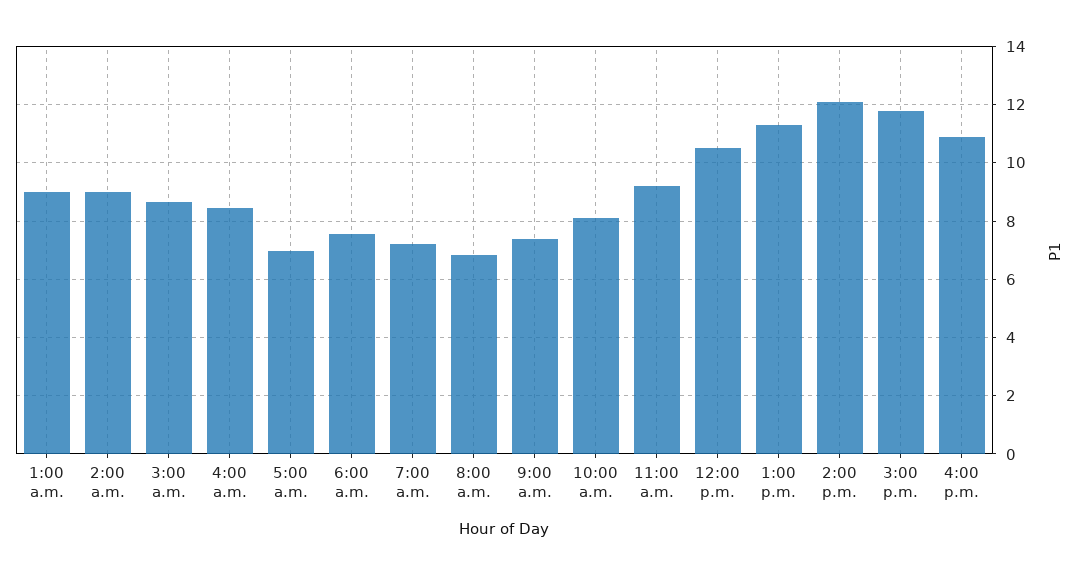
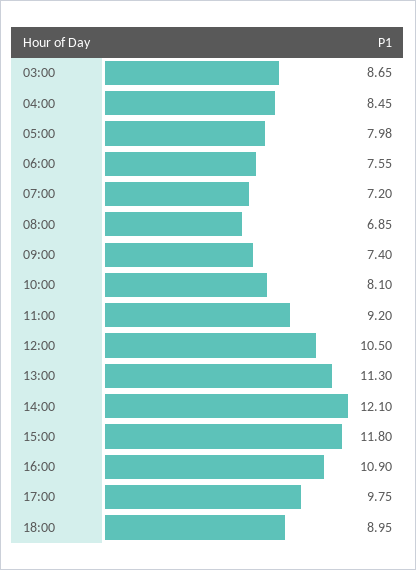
1:00 a.m.: 9 -> none
2:00 a.m.: 9 -> none
5:00 a.m.: 7 -> 7.98
17:00: none -> 9.75
18:00: none -> 8.95

